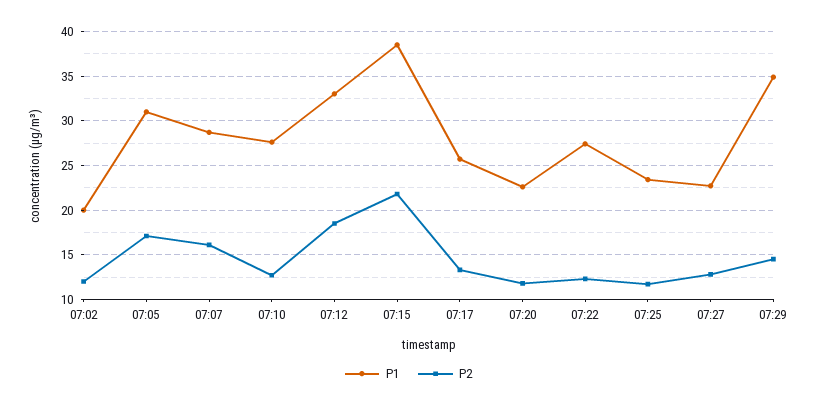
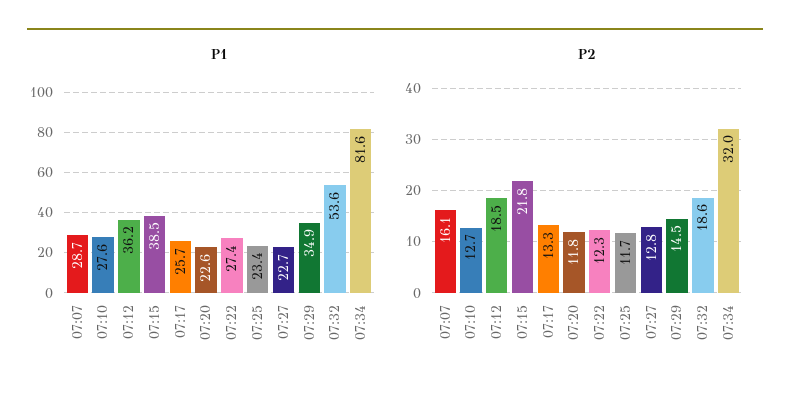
P1, 07:02: 20 -> none
P2, 07:02: 12 -> none
P1, 07:05: 31 -> none
P2, 07:05: 17 -> none
P1, 07:12: 33 -> 36.2
P1, 07:32: none -> 53.6
P1, 07:34: none -> 81.6
P2, 07:32: none -> 18.6
P2, 07:34: none -> 32

